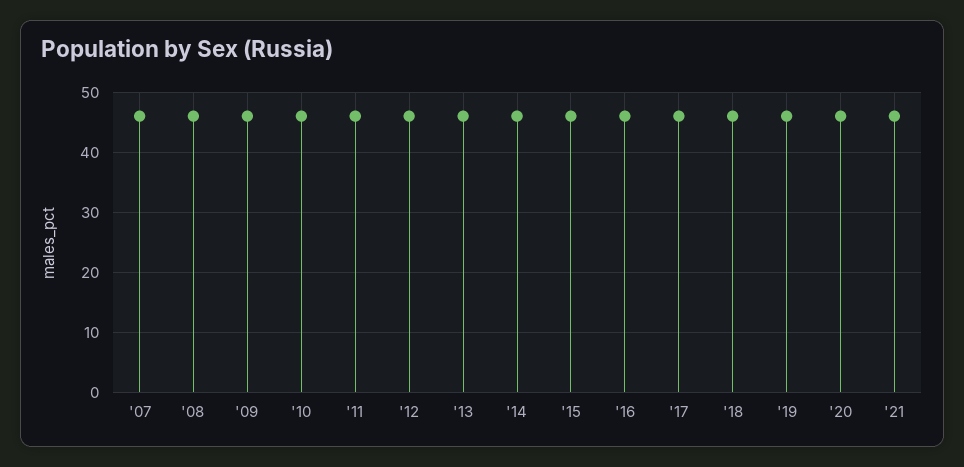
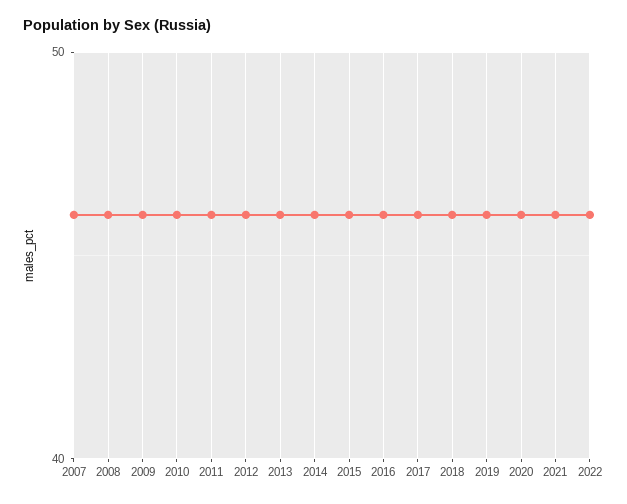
2022: none -> 46

